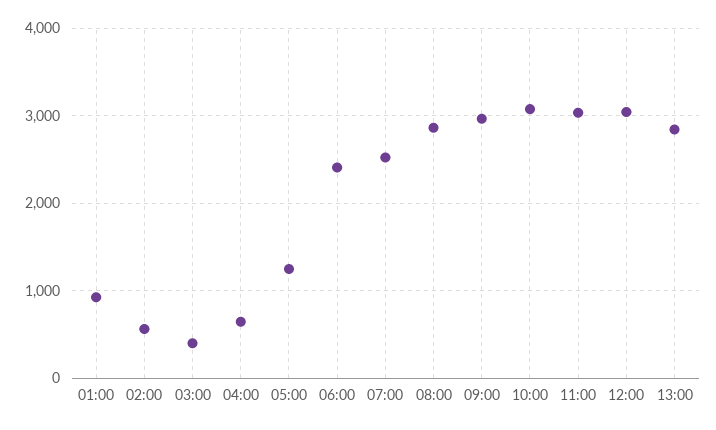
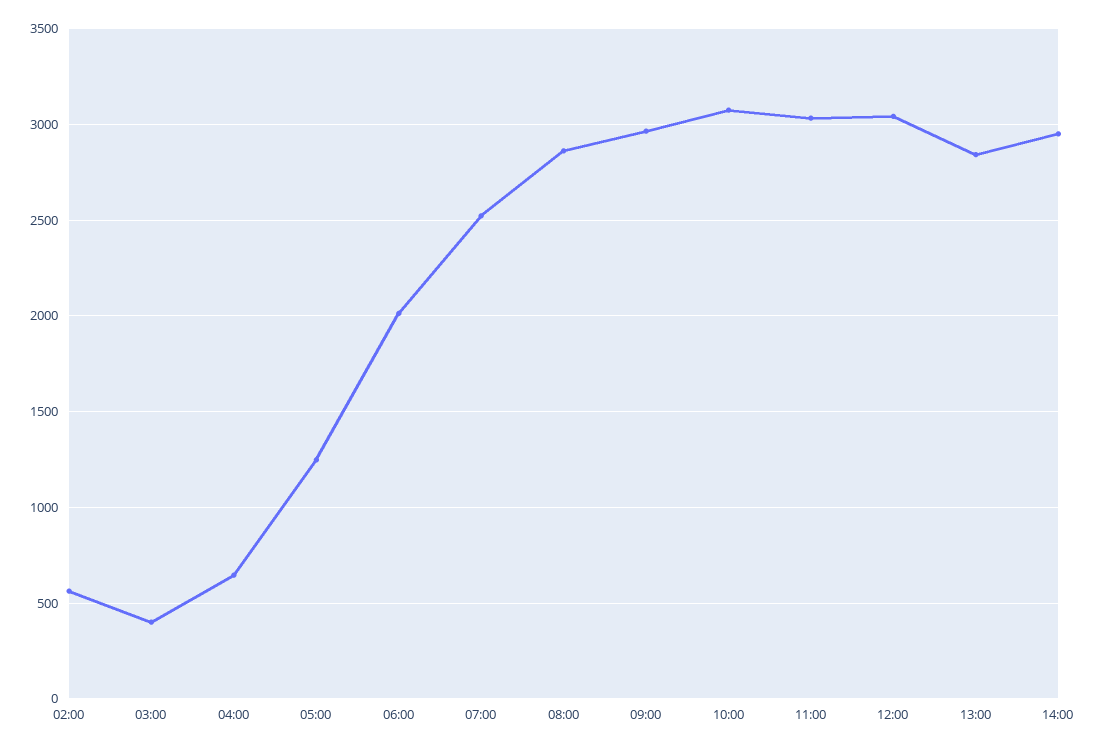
01:00: 900 -> none
06:00: 2400 -> 2000
14:00: none -> 2950

